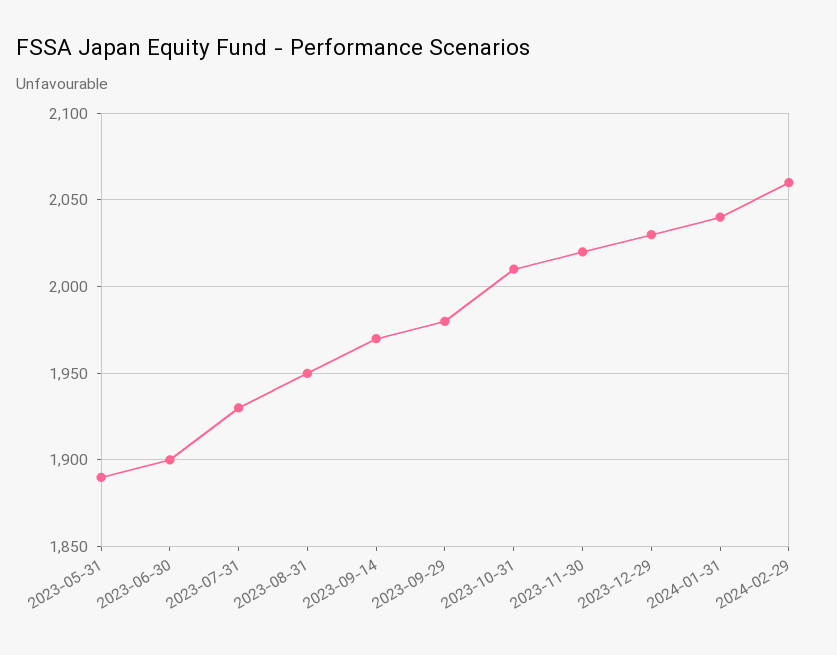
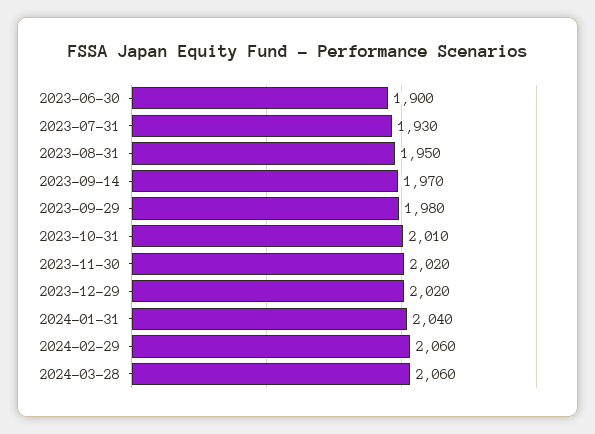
2023-05-31: 1890 -> none
2023-12-29: 2030 -> 2020
2024-03-28: none -> 2060

